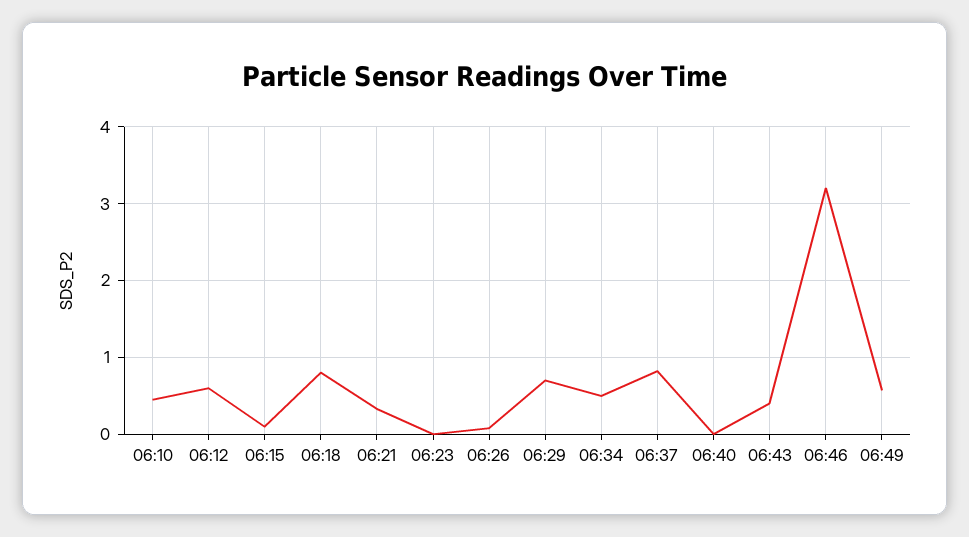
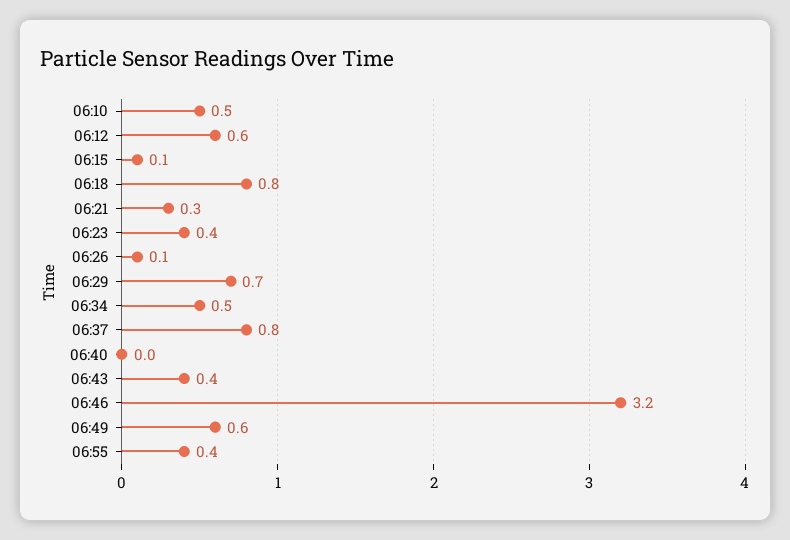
06:23: 0 -> 0.4
06:55: none -> 0.4

